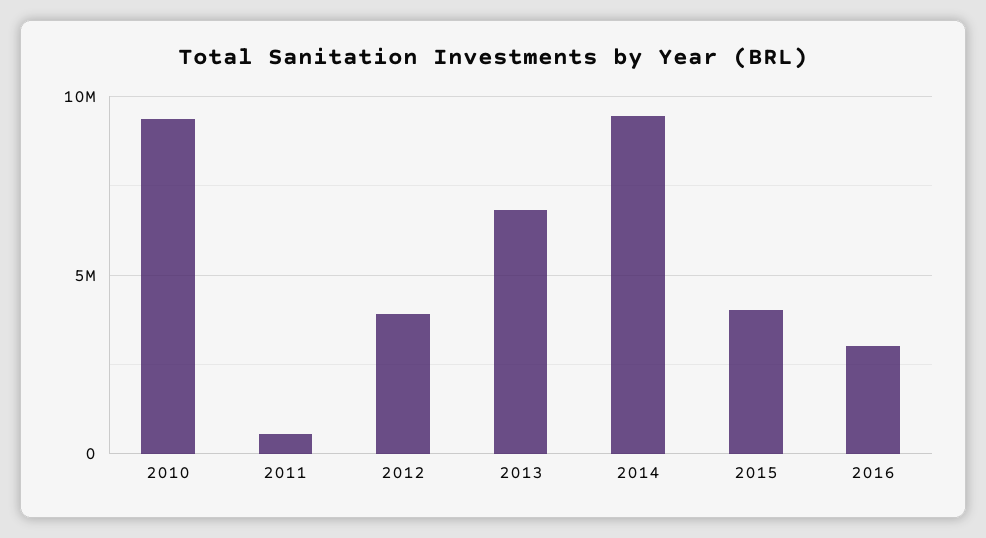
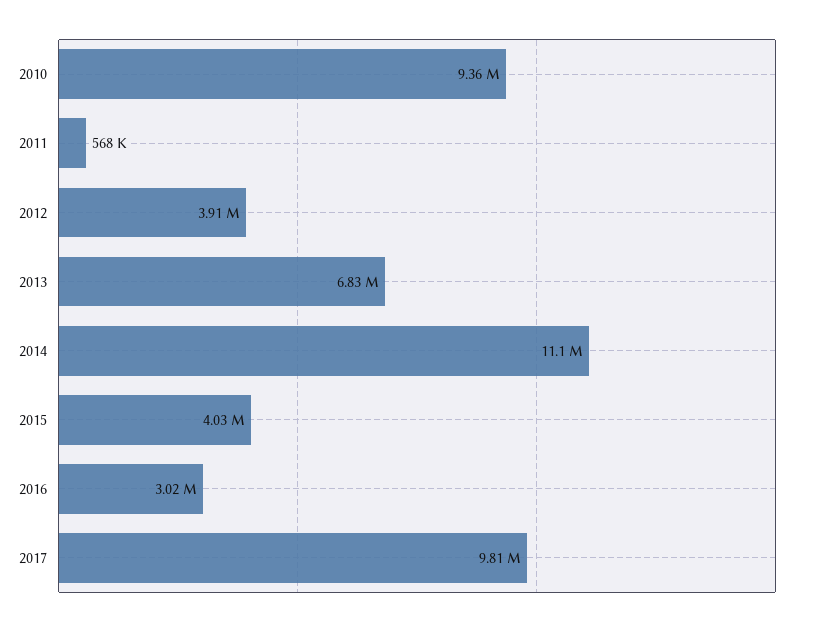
2014: 9500000 -> 11100000
2017: none -> 9810000

